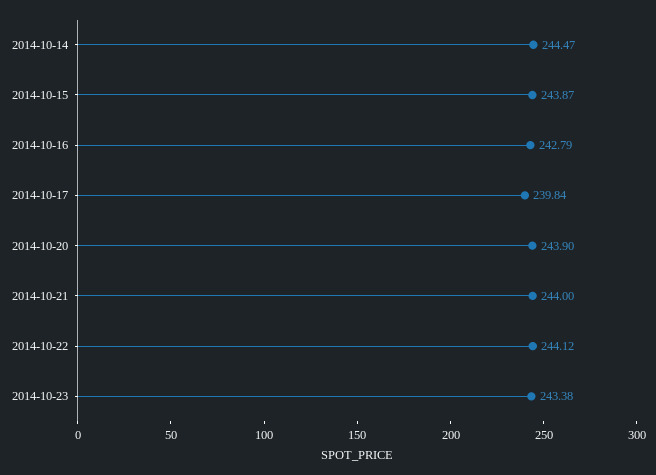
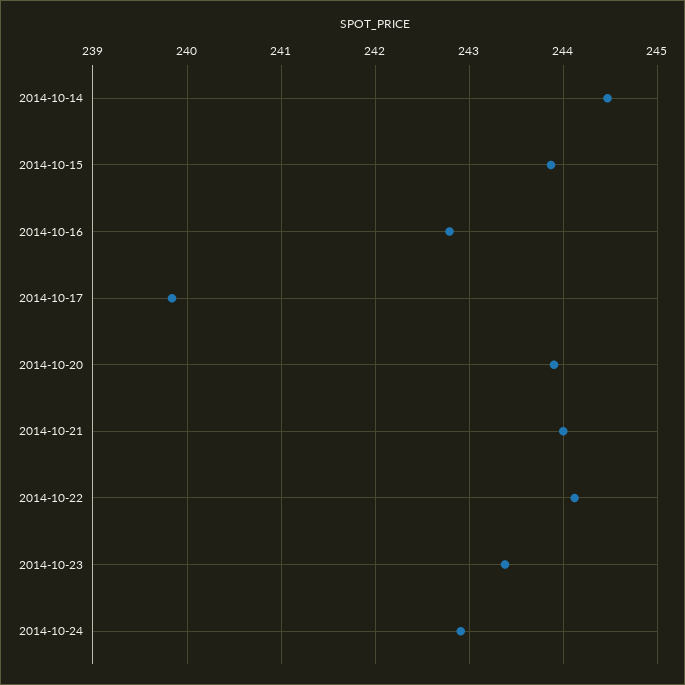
2014-10-24: none -> 242.9

